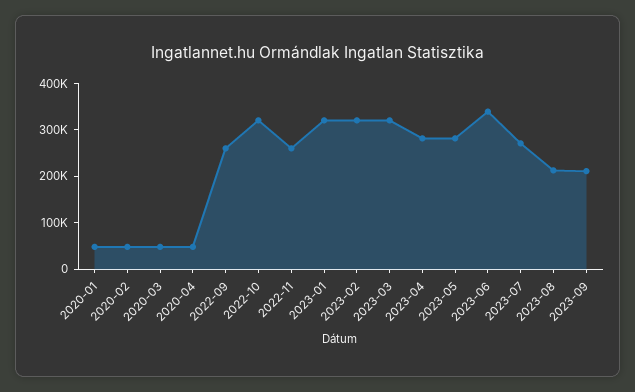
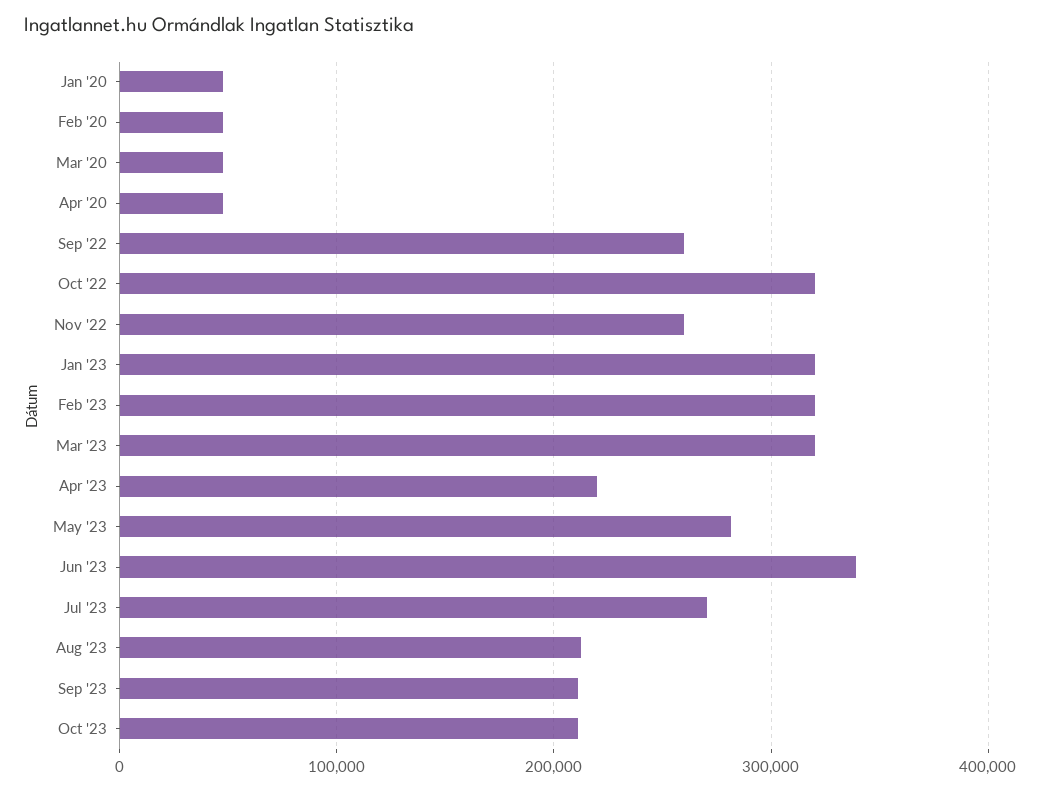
2023-04: 280000 -> 220000
Oct '23: none -> 210000

